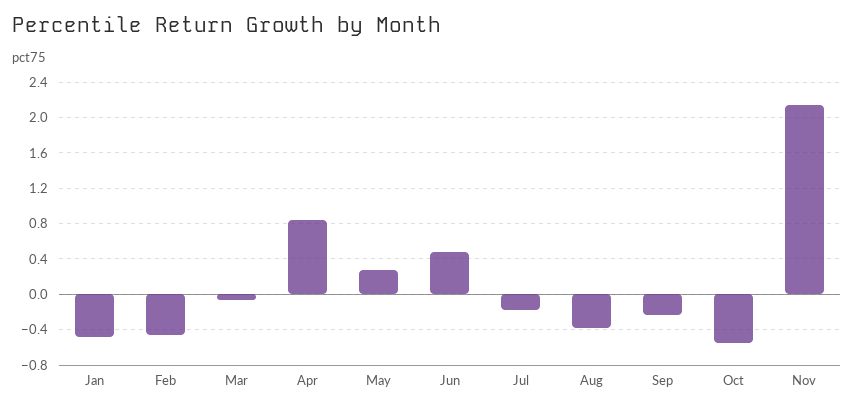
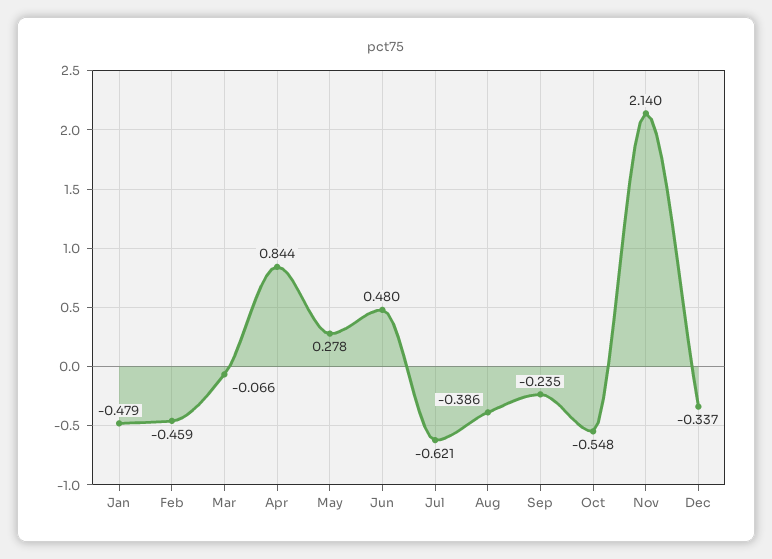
Jul: -0.2 -> -0.621
Dec: none -> -0.337

